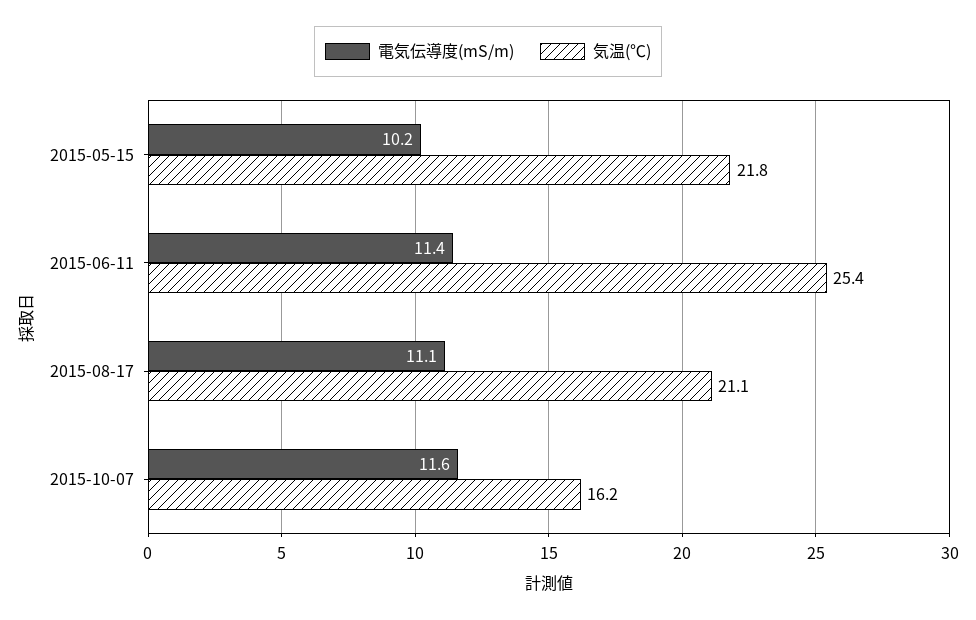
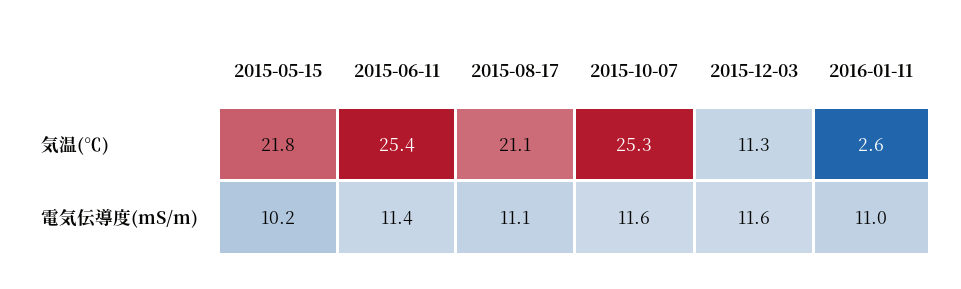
気温(℃), 2015-10-07: 16.2 -> 25.3
気温(℃), 2015-12-03: none -> 11.3
気温(℃), 2016-01-11: none -> 2.6
電気伝導度(mS/m), 2015-12-03: none -> 11.6
電気伝導度(mS/m), 2016-01-11: none -> 11

